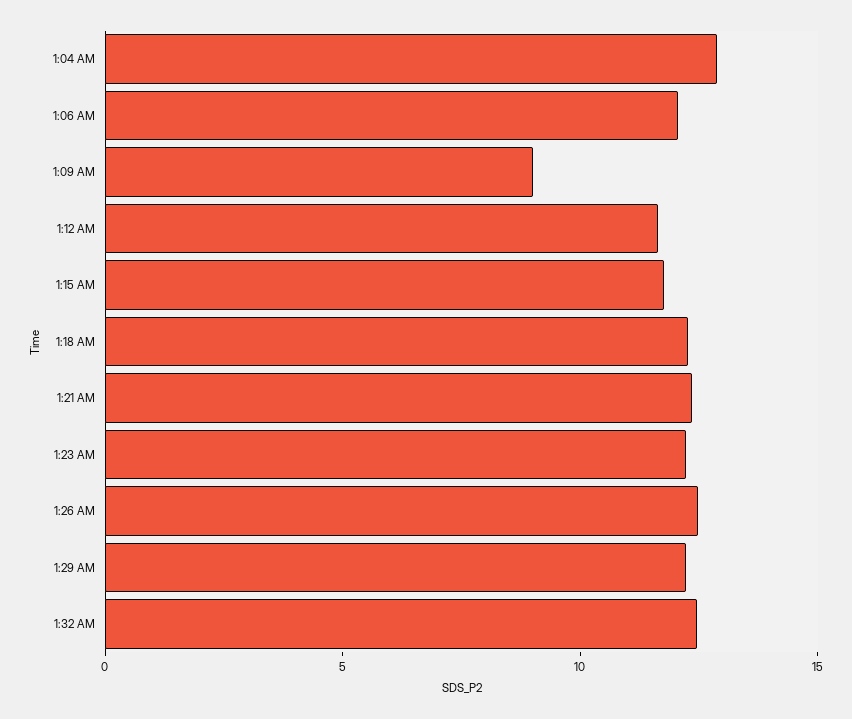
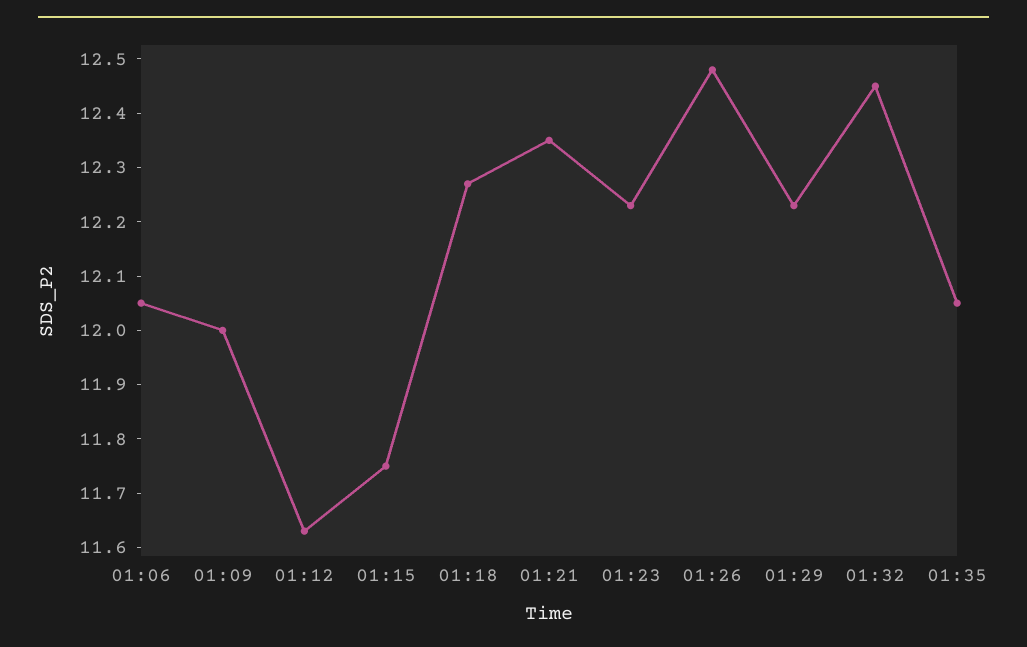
1:04 AM: 13 -> none
1:09 AM: 9 -> 12
01:35: none -> 12.05

